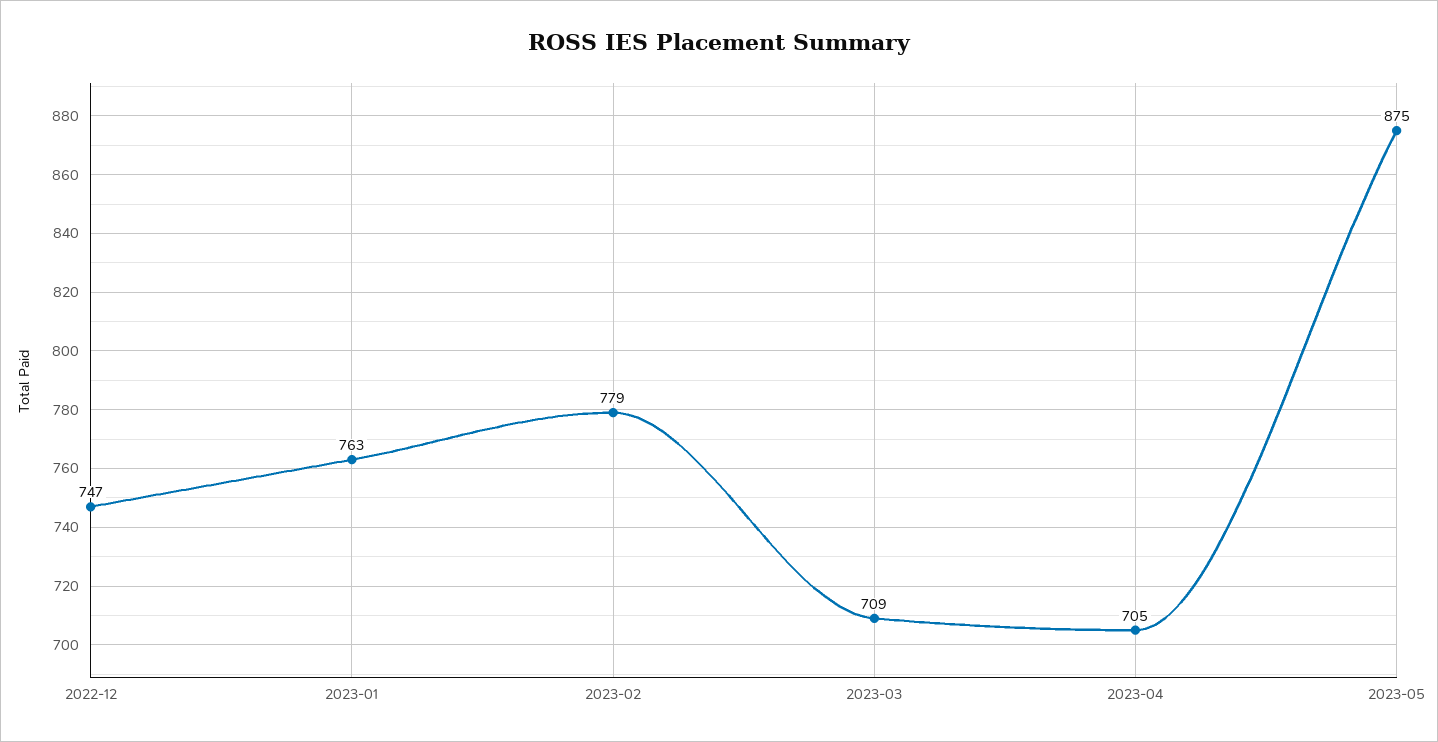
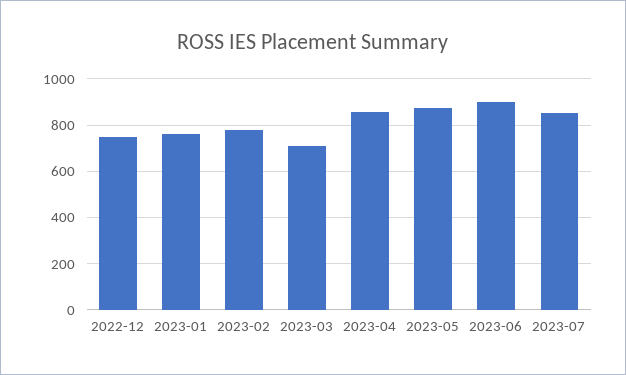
2023-04: 705 -> 850
2023-06: none -> 900
2023-07: none -> 850

